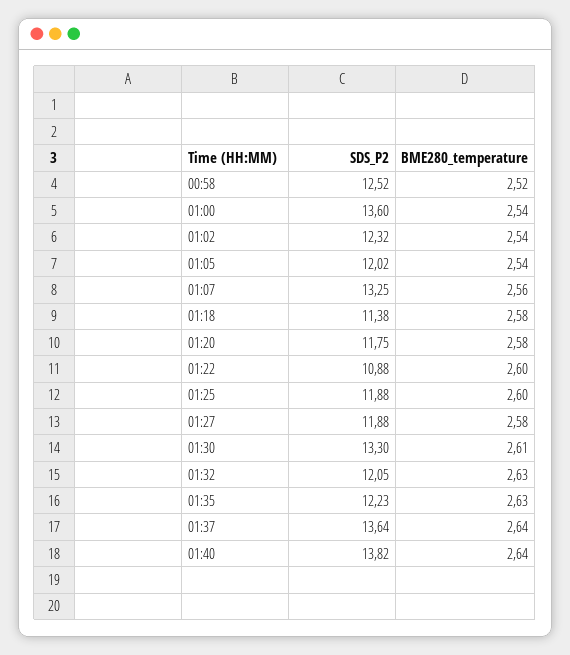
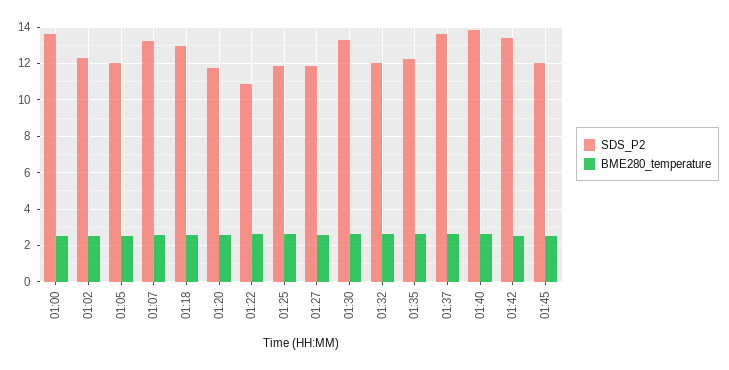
SDS_P2, 00:58: 12.52 -> none
BME280_temperature, 00:58: 2.52 -> none
SDS_P2, 01:18: 11.38 -> 13
SDS_P2, 01:42: none -> 13.5
BME280_temperature, 01:42: none -> 2.5
SDS_P2, 01:45: none -> 12
BME280_temperature, 01:45: none -> 2.5

